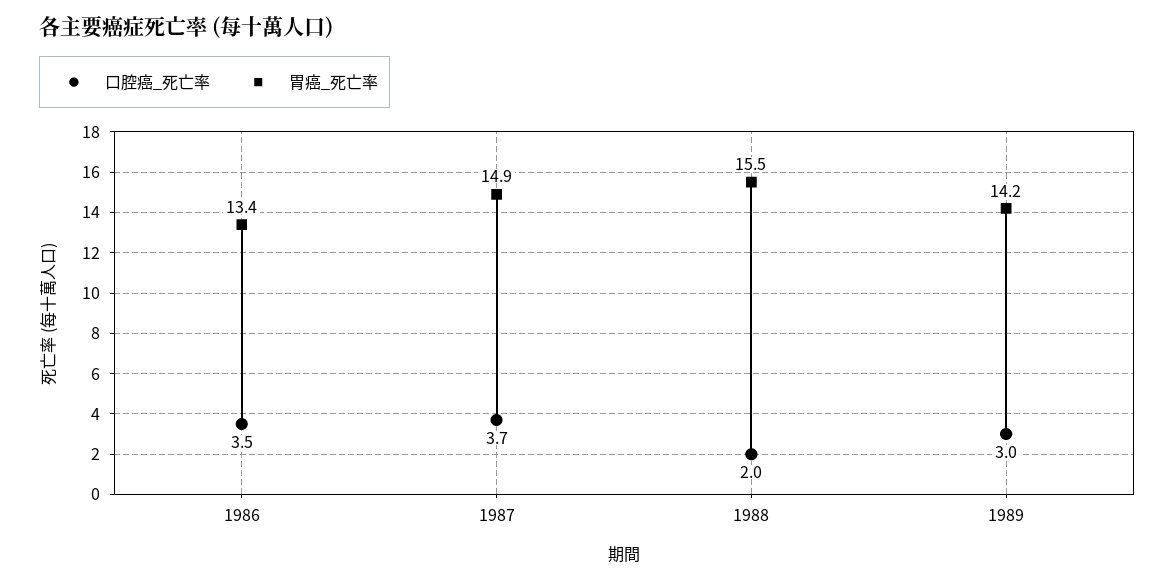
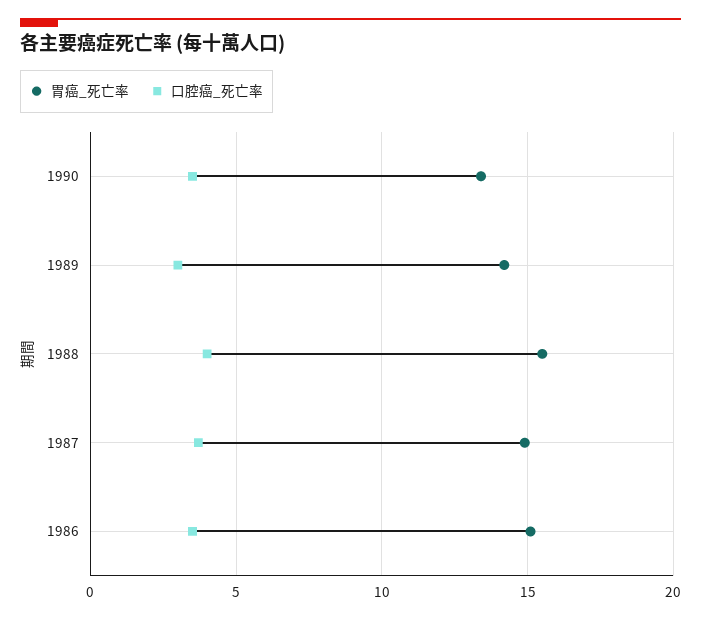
胃癌_死亡率, 1986: 13.4 -> 15
口腔癌_死亡率, 1988: 2 -> 4
胃癌_死亡率, 1990: none -> 13.5
口腔癌_死亡率, 1990: none -> 3.5

